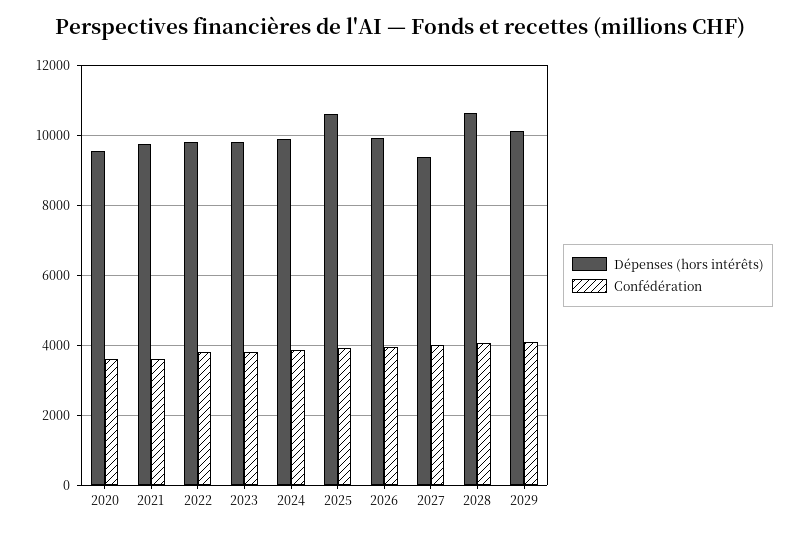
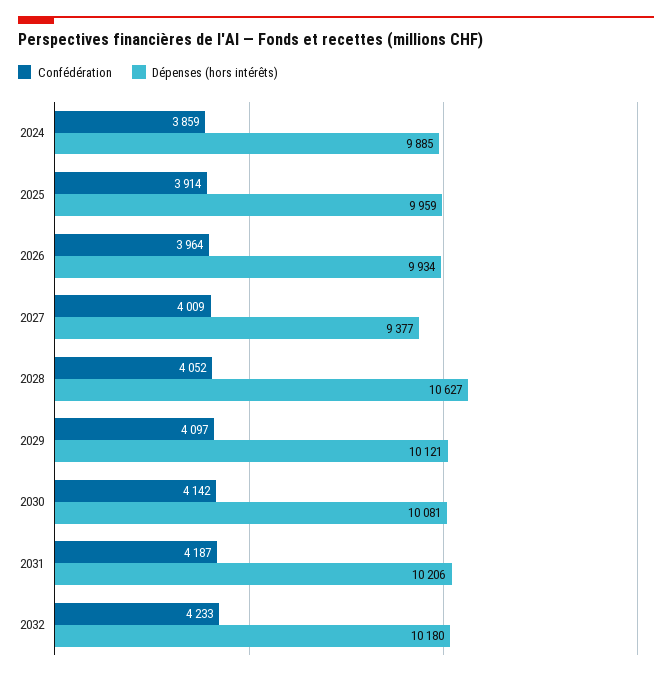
Dépenses (hors intérêts), 2020: 9600 -> none
Confédération, 2020: 3600 -> none
Dépenses (hors intérêts), 2021: 9800 -> none
Confédération, 2021: 3600 -> none
Dépenses (hors intérêts), 2022: 9800 -> none
Confédération, 2022: 3800 -> none
Dépenses (hors intérêts), 2023: 9800 -> none
Confédération, 2023: 3800 -> none
Dépenses (hors intérêts), 2025: 10600 -> 9959
Confédération, 2030: none -> 4142
Dépenses (hors intérêts), 2030: none -> 10081
Confédération, 2031: none -> 4187
Dépenses (hors intérêts), 2031: none -> 10206
Confédération, 2032: none -> 4233
Dépenses (hors intérêts), 2032: none -> 10180

